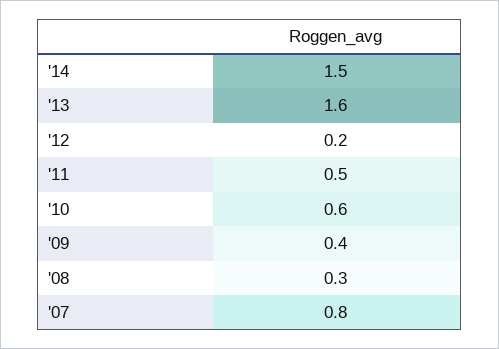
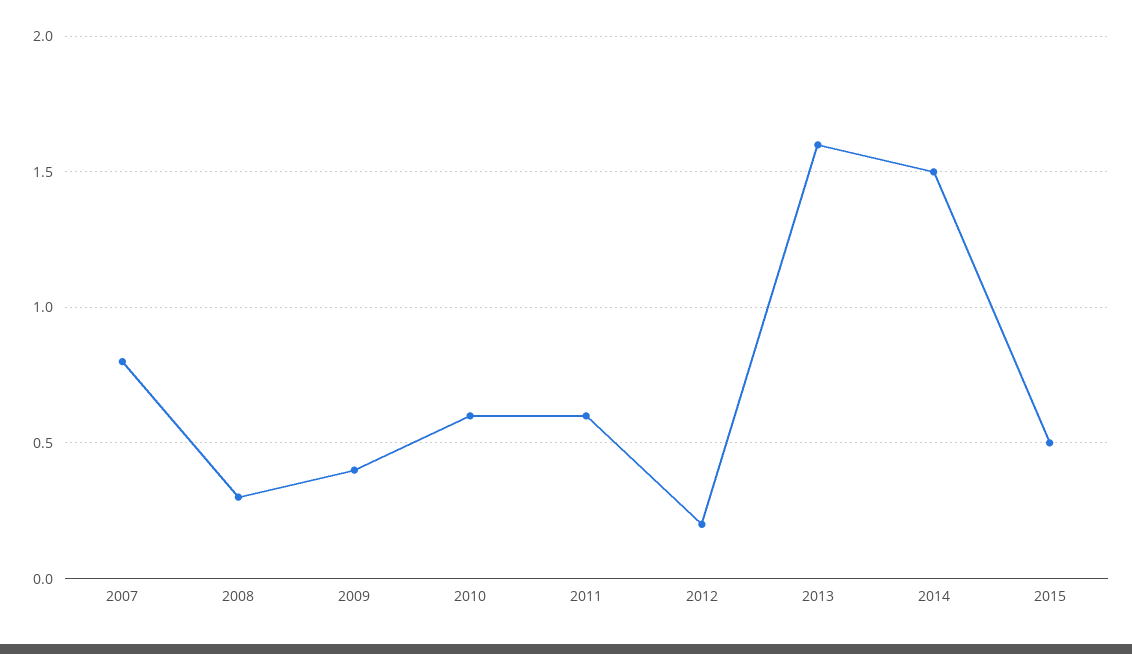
'11: 0.5 -> 0.6
2015: none -> 0.5

